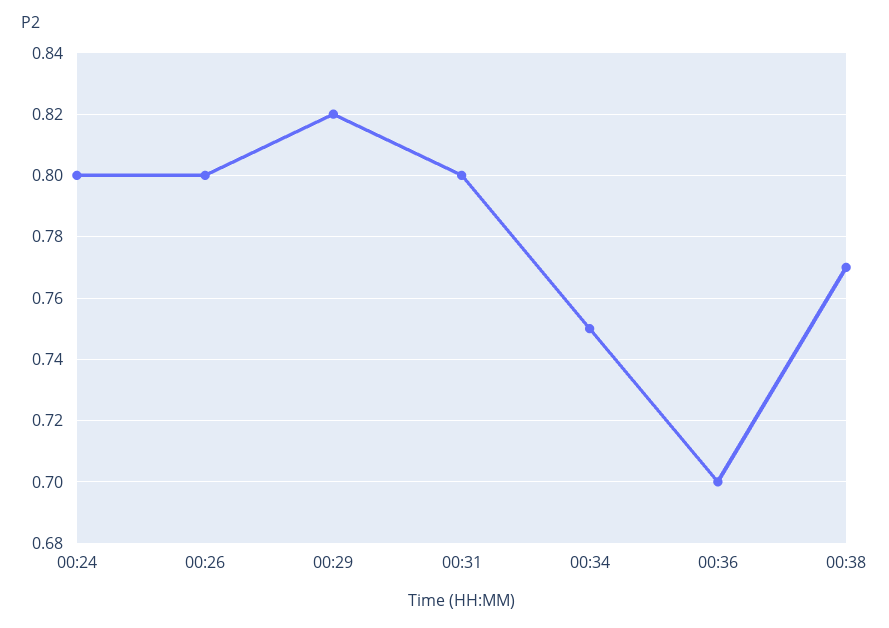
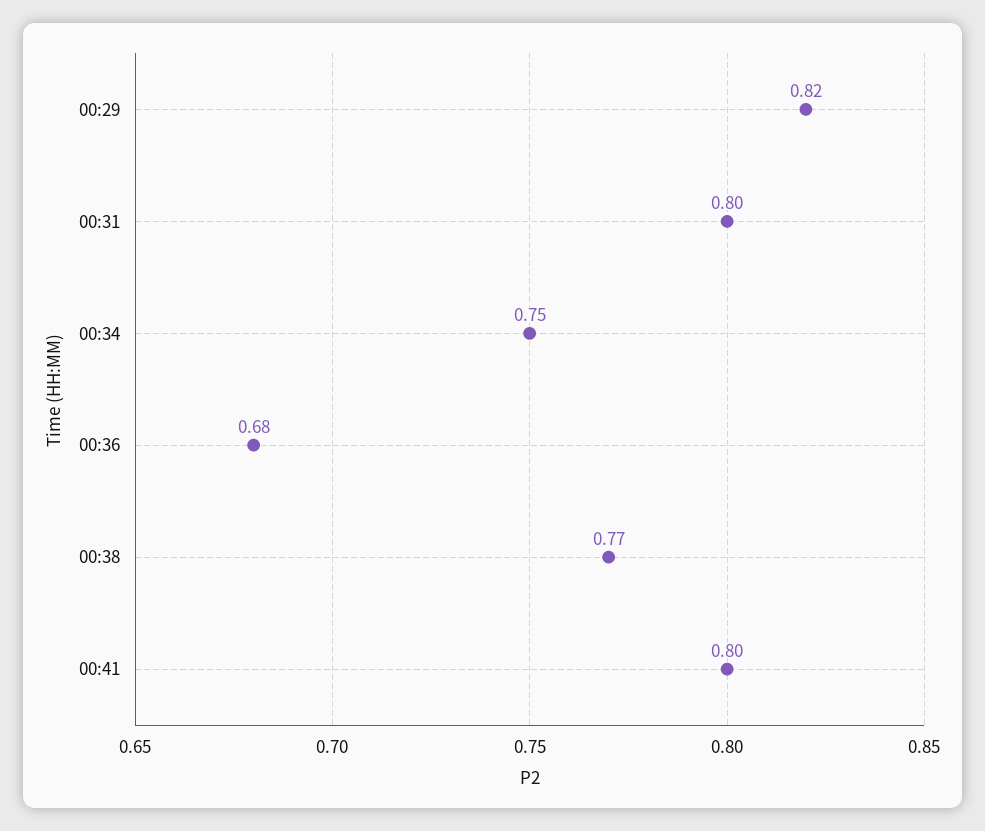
00:24: 0.8 -> none
00:26: 0.8 -> none
00:36: 0.7 -> 0.68
00:41: none -> 0.8

